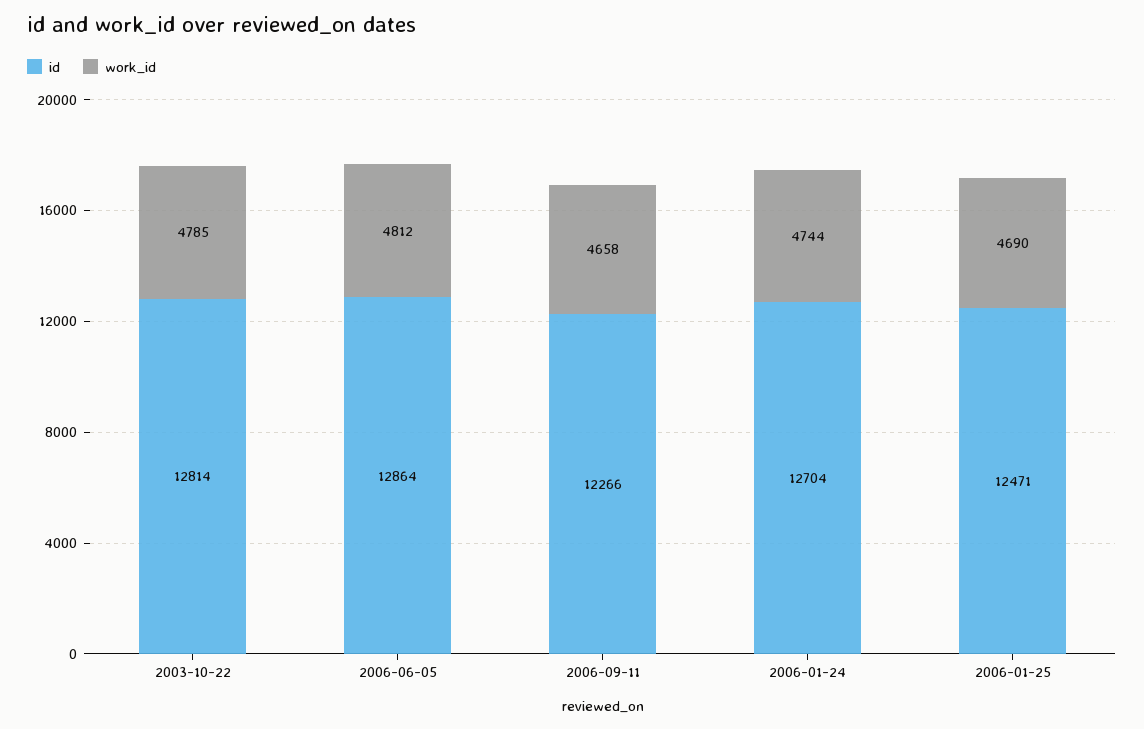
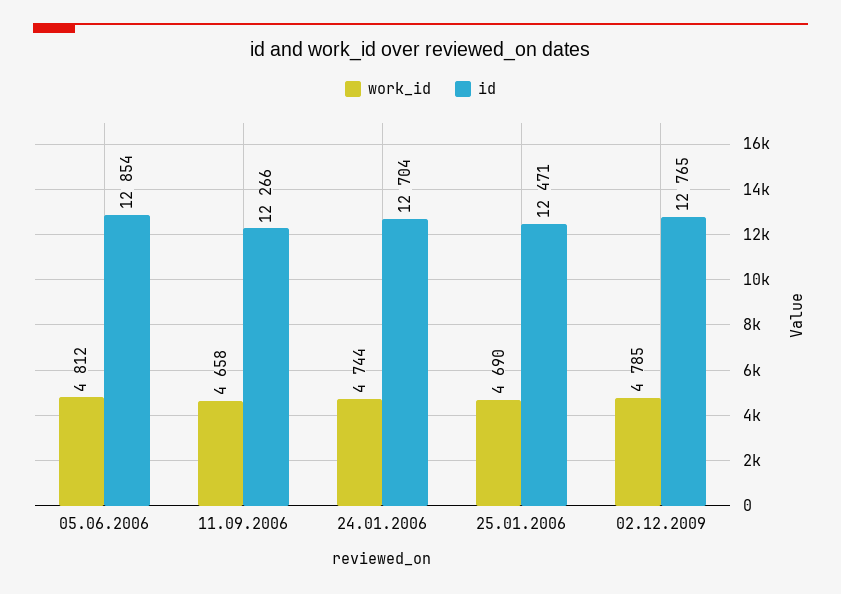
id, 2003-10-22: 12814 -> none
work_id, 2003-10-22: 4785 -> none
id, 2006-06-05: 12864 -> 12854
work_id, 02.12.2009: none -> 4785
id, 02.12.2009: none -> 12765

